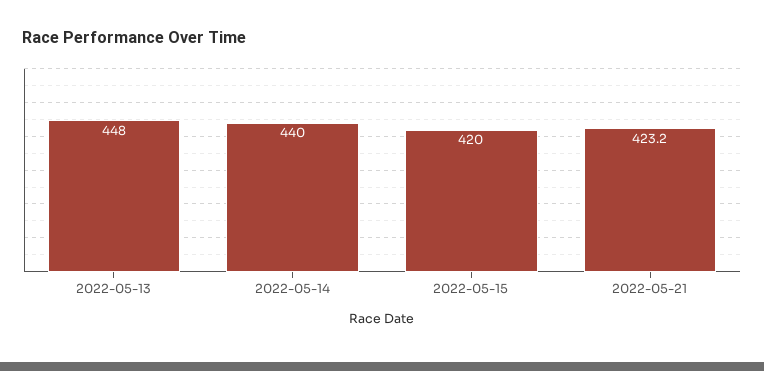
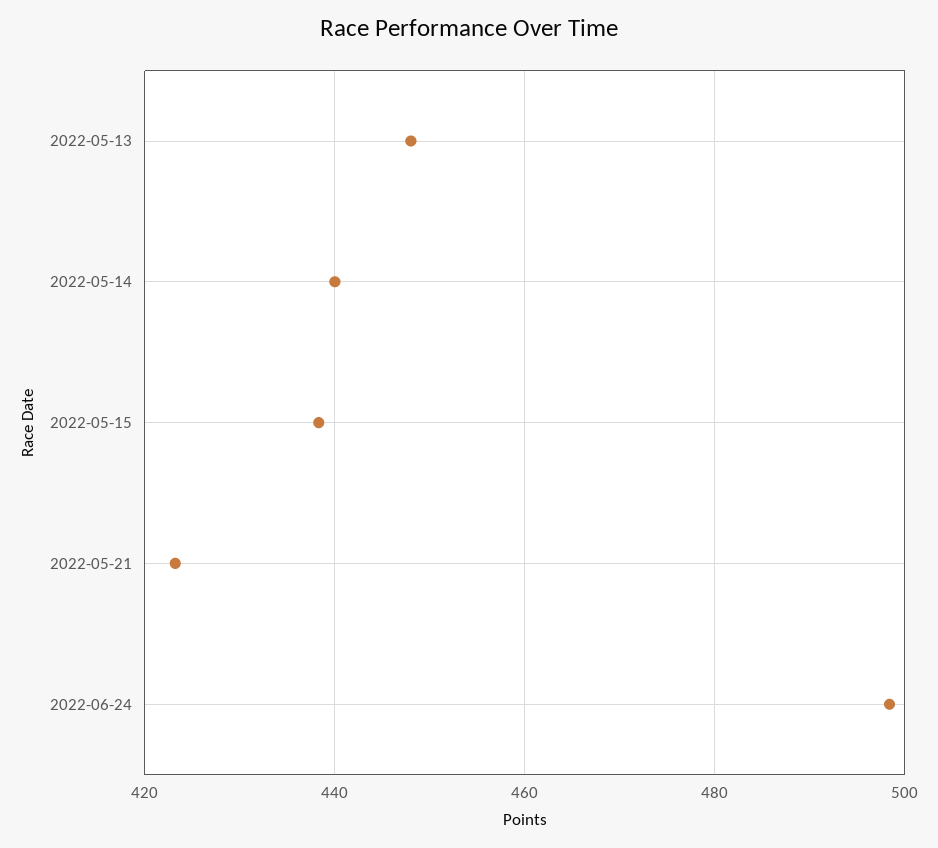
2022-05-15: 420 -> 438
2022-06-24: none -> 498

